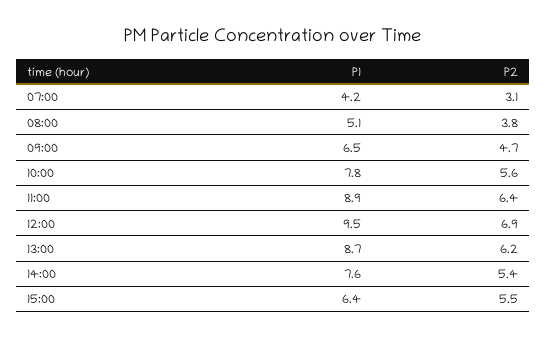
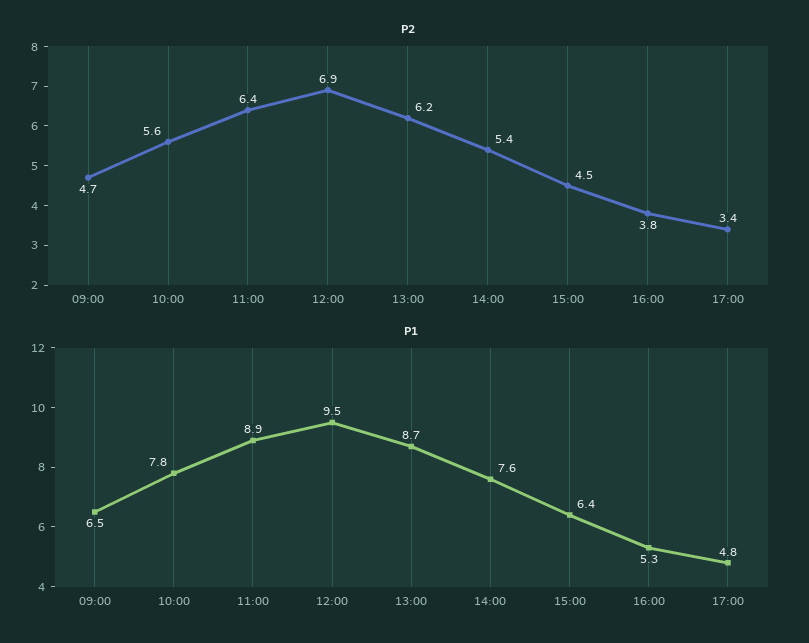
P1, 07:00: 4.2 -> none
P2, 07:00: 3.1 -> none
P1, 08:00: 5.1 -> none
P2, 08:00: 3.8 -> none
P2, 15:00: 5.5 -> 4.5
P2, 16:00: none -> 3.8
P2, 17:00: none -> 3.4
P1, 16:00: none -> 5.3
P1, 17:00: none -> 4.8

